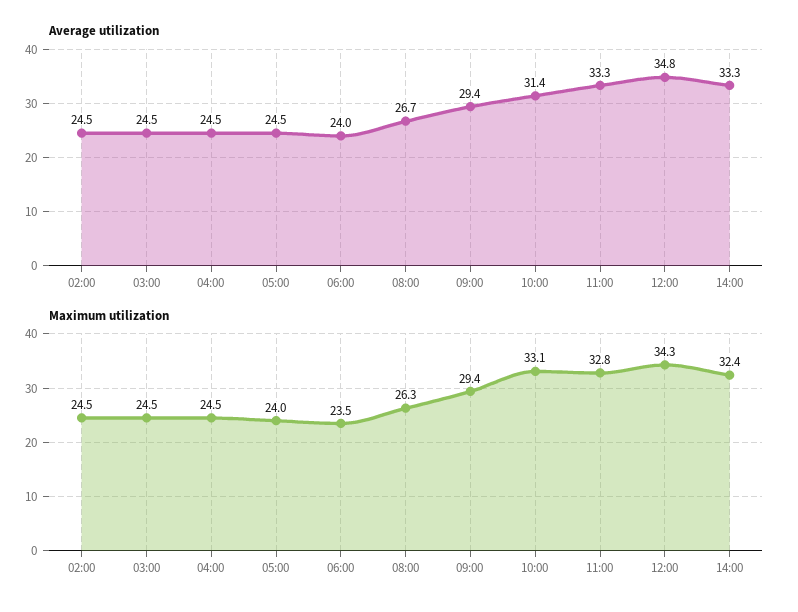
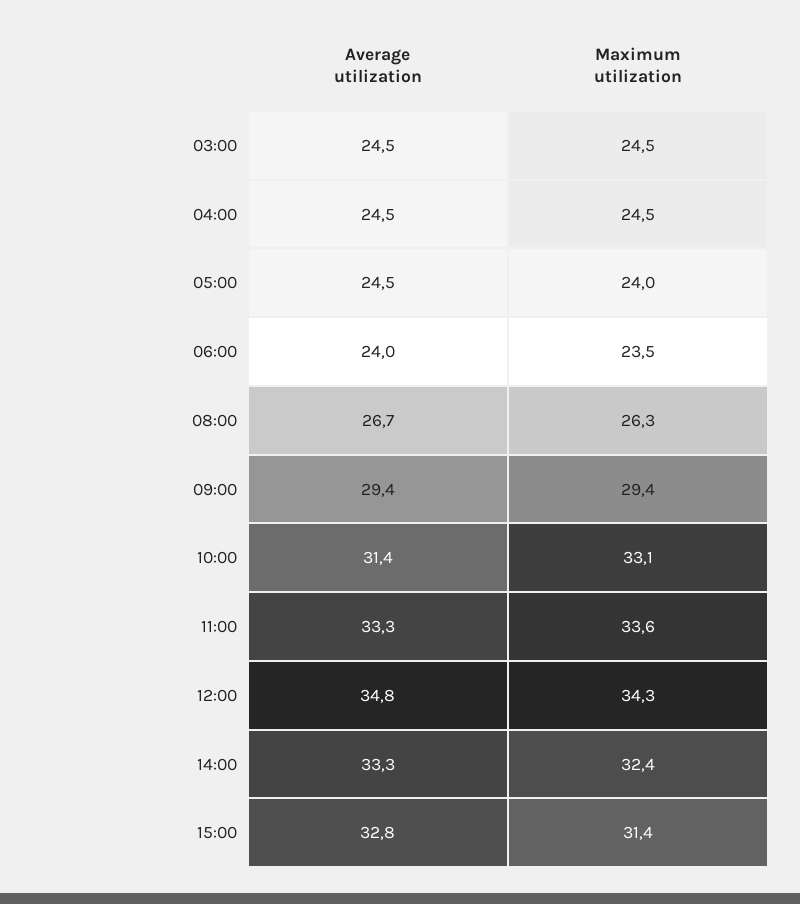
Average utilization, 02:00: 24.5 -> none
Maximum utilization, 02:00: 24.5 -> none
Maximum utilization, 11:00: 32.8 -> 33.6
Average utilization, 15:00: none -> 32.8
Maximum utilization, 15:00: none -> 31.4

